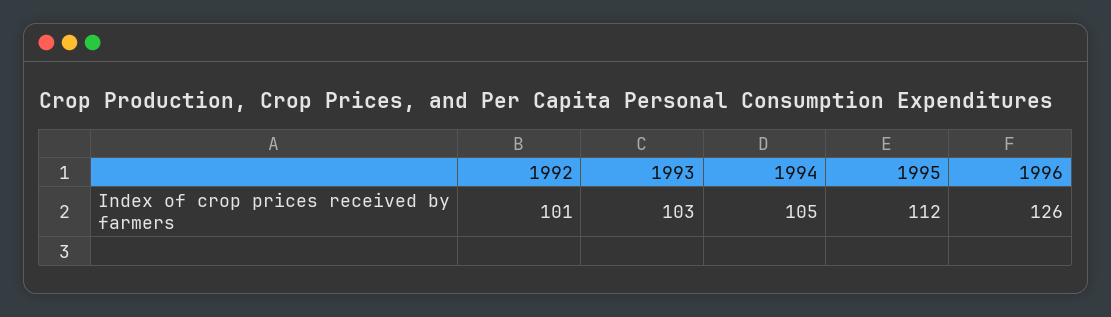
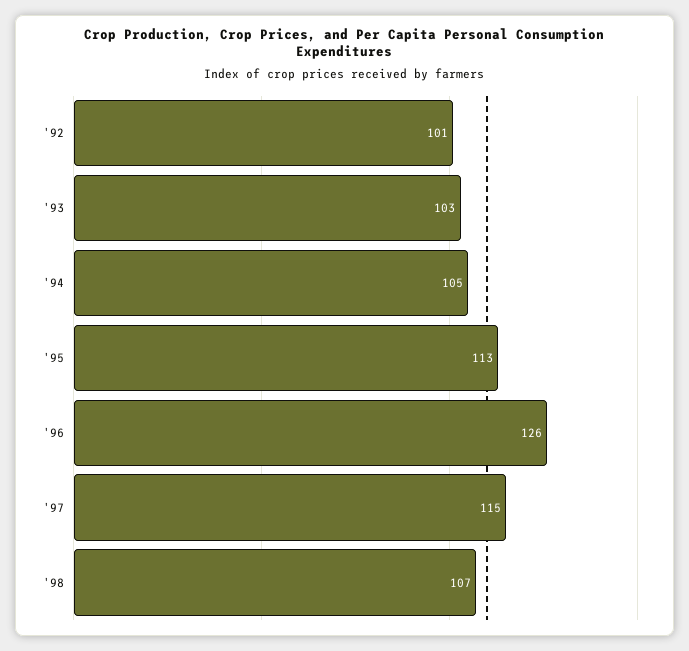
1995: 112 -> 113
'97: none -> 115
'98: none -> 107

